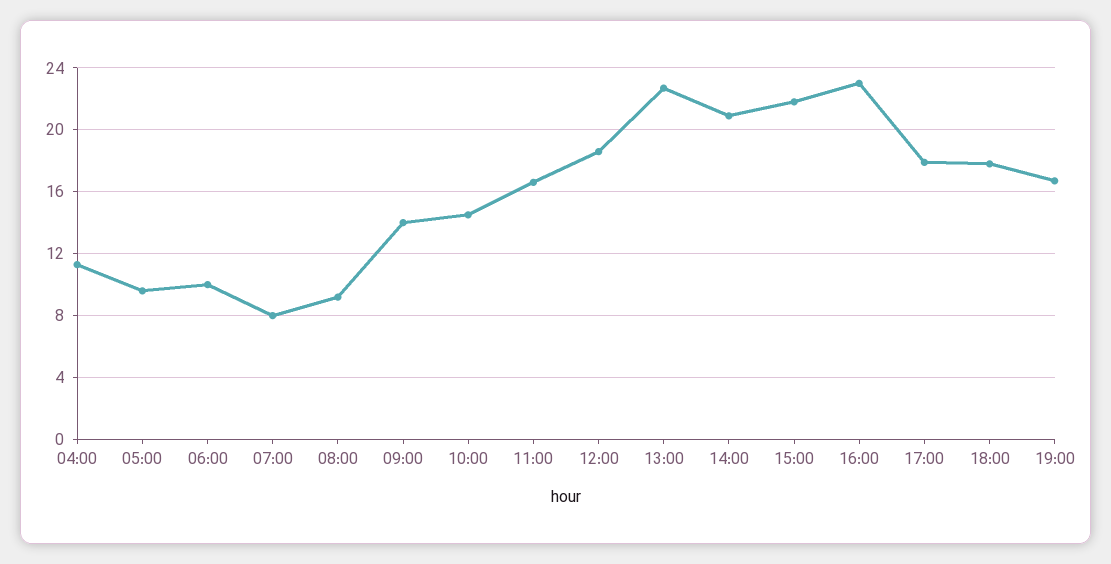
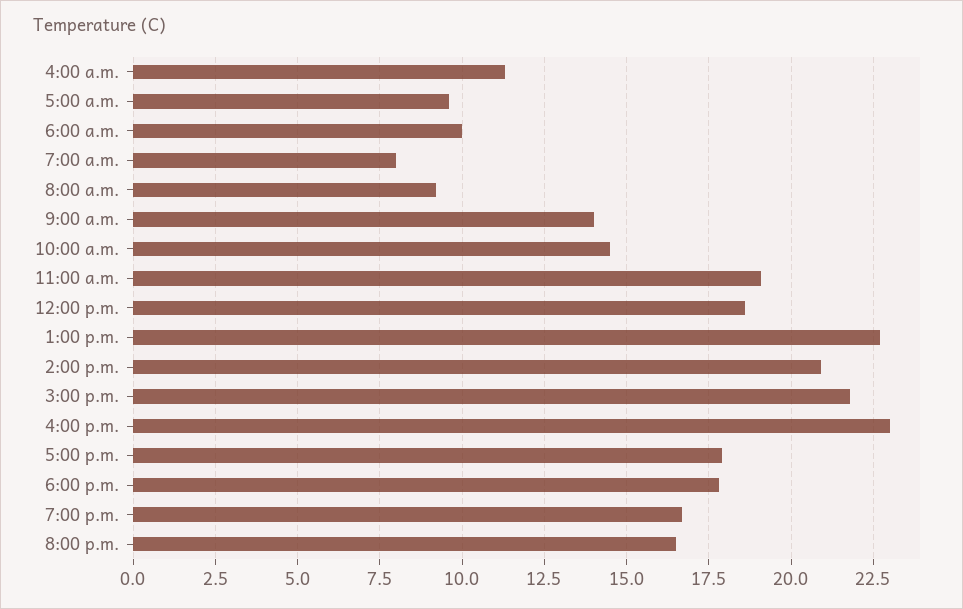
11:00: 16.5 -> 19
8:00 p.m.: none -> 16.5

